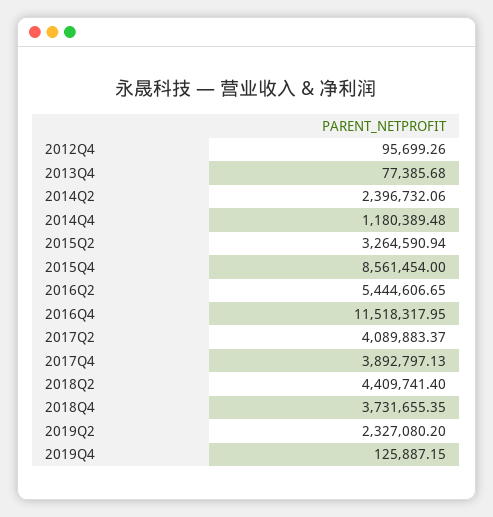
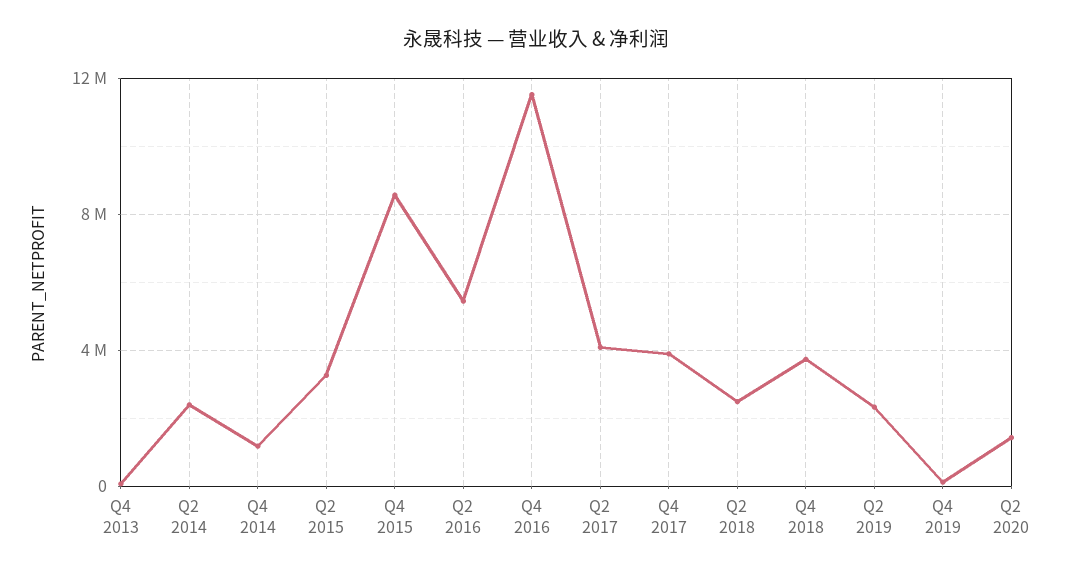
2012Q4: 95699.26 -> none
2018Q2: 4409741.4 -> 2500000
Q2 2020: none -> 1500000

